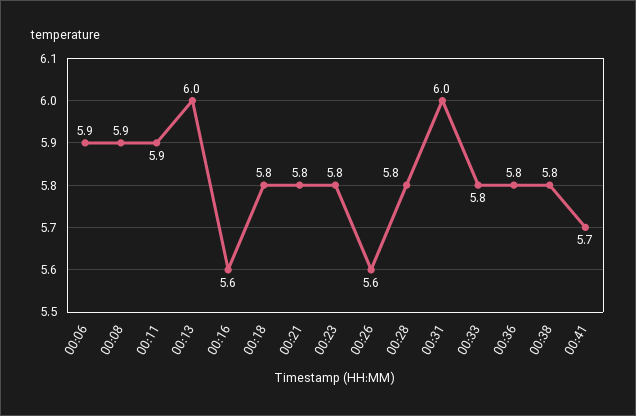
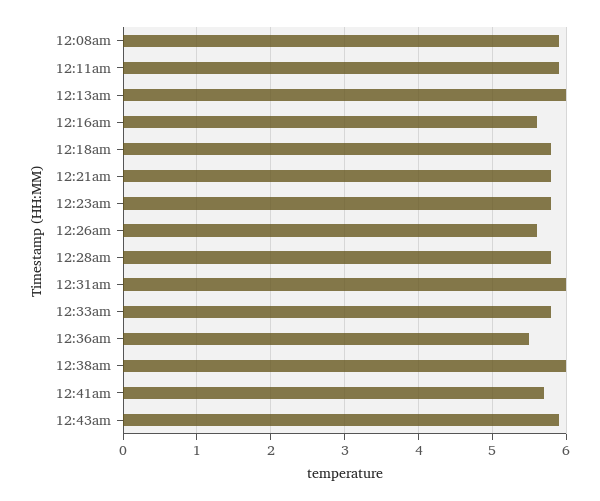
00:06: 5.9 -> none
00:36: 5.8 -> 5.5
00:38: 5.8 -> 6
12:43am: none -> 5.9

